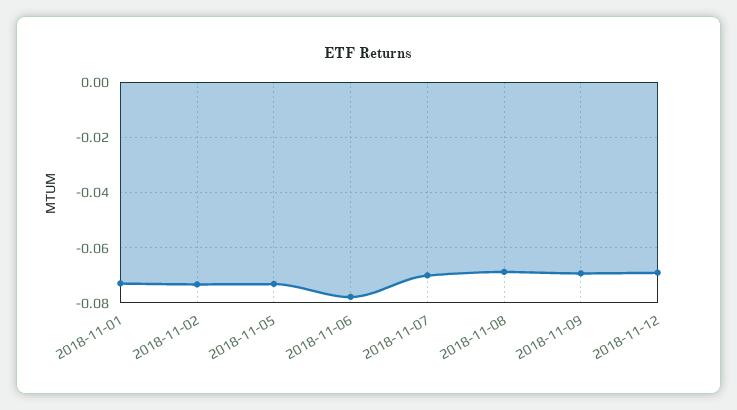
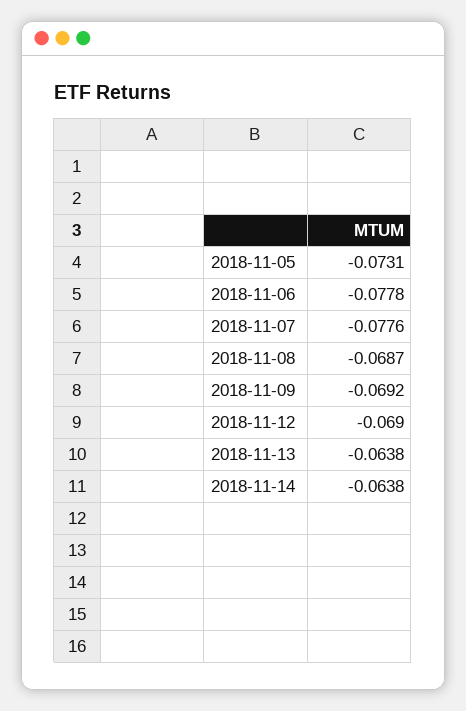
2018-11-01: -0.0725 -> none
2018-11-02: -0.0725 -> none
2018-11-07: -0.07 -> -0.0776
2018-11-13: none -> -0.0638
2018-11-14: none -> -0.0638

